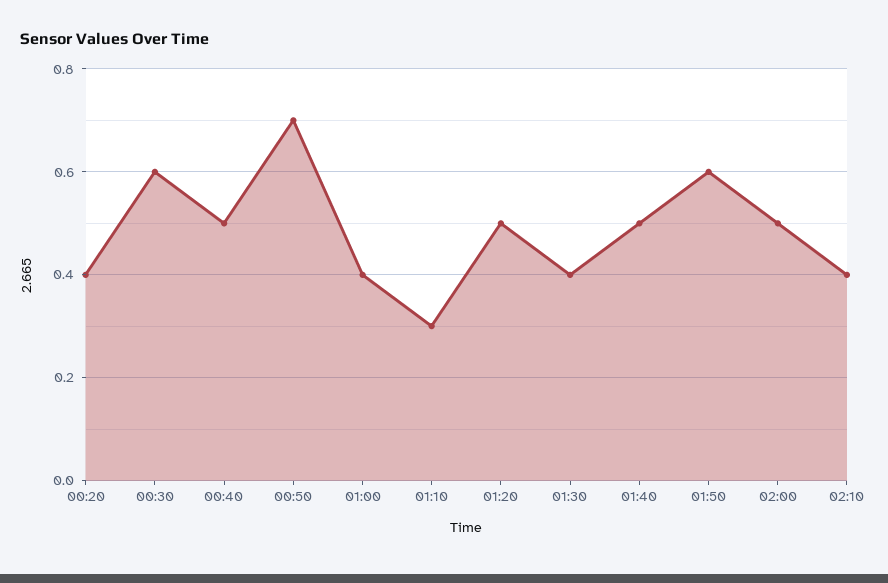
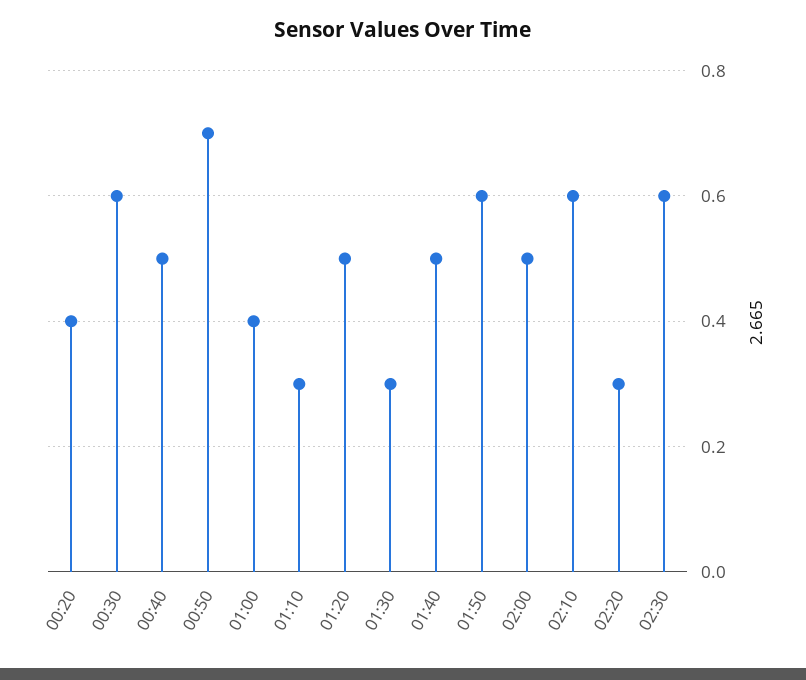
01:30: 0.4 -> 0.3
02:10: 0.4 -> 0.6
02:20: none -> 0.3
02:30: none -> 0.6

